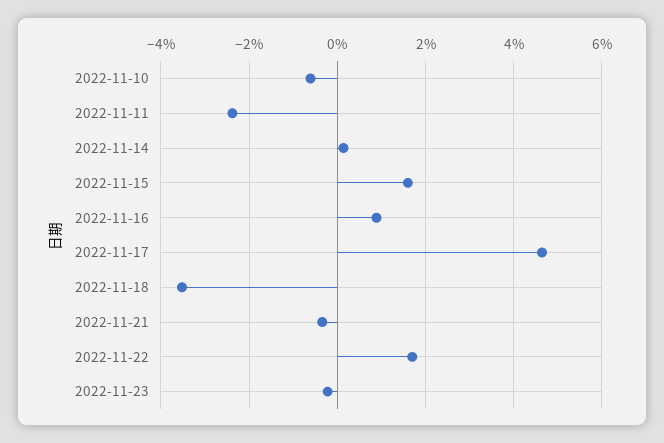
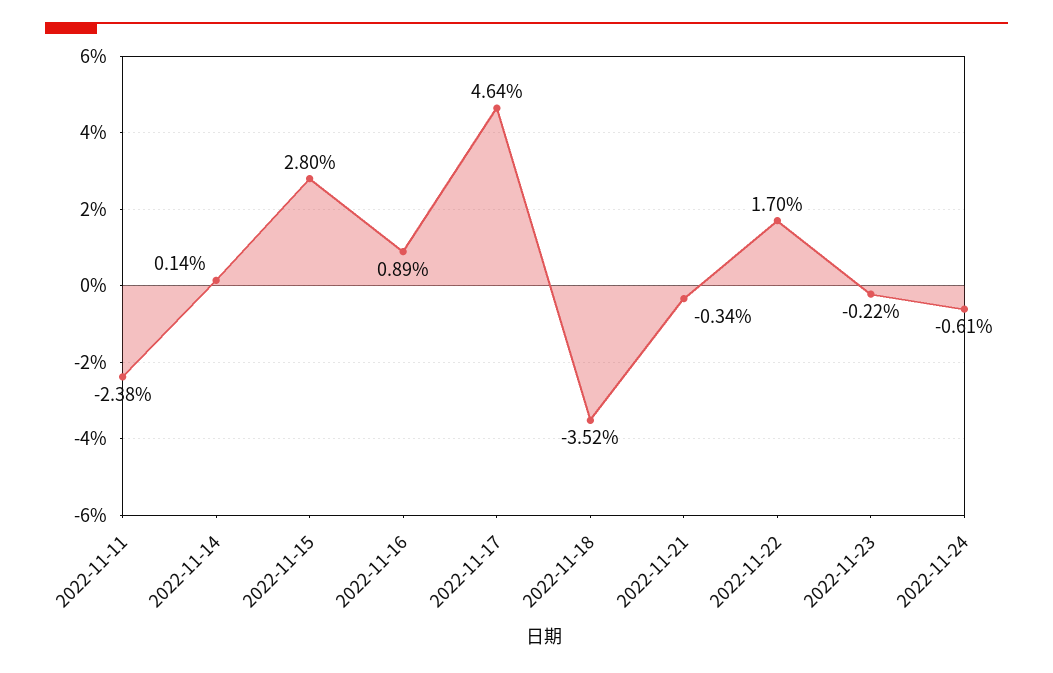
2022-11-10: -0.6 -> none
2022-11-15: 1.6 -> 2.8
2022-11-24: none -> -0.61

